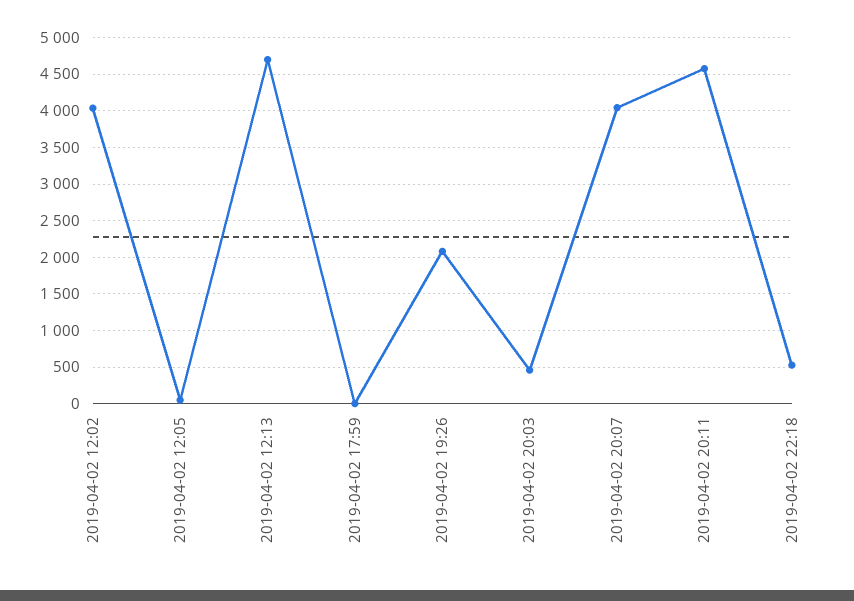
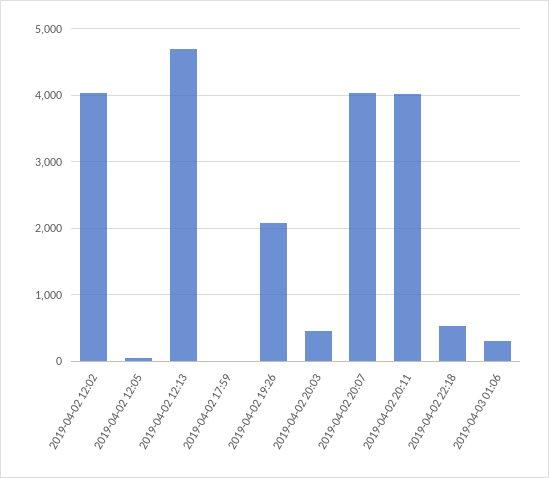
2019-04-02 20:11: 4600 -> 4000
2019-04-03 01:06: none -> 300

